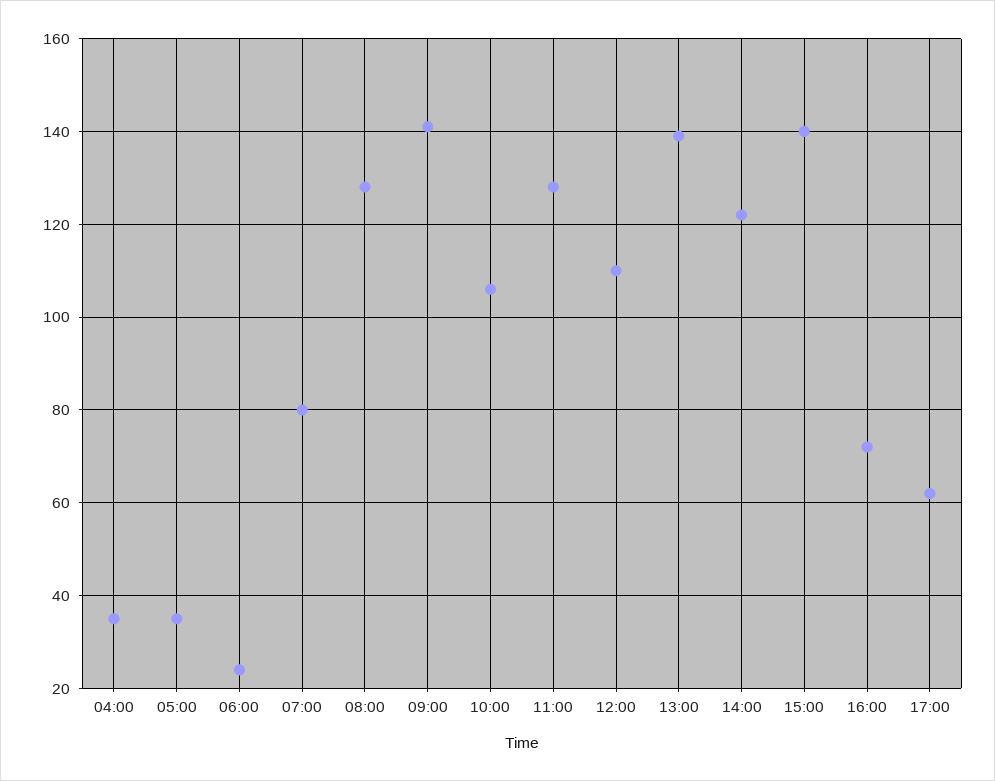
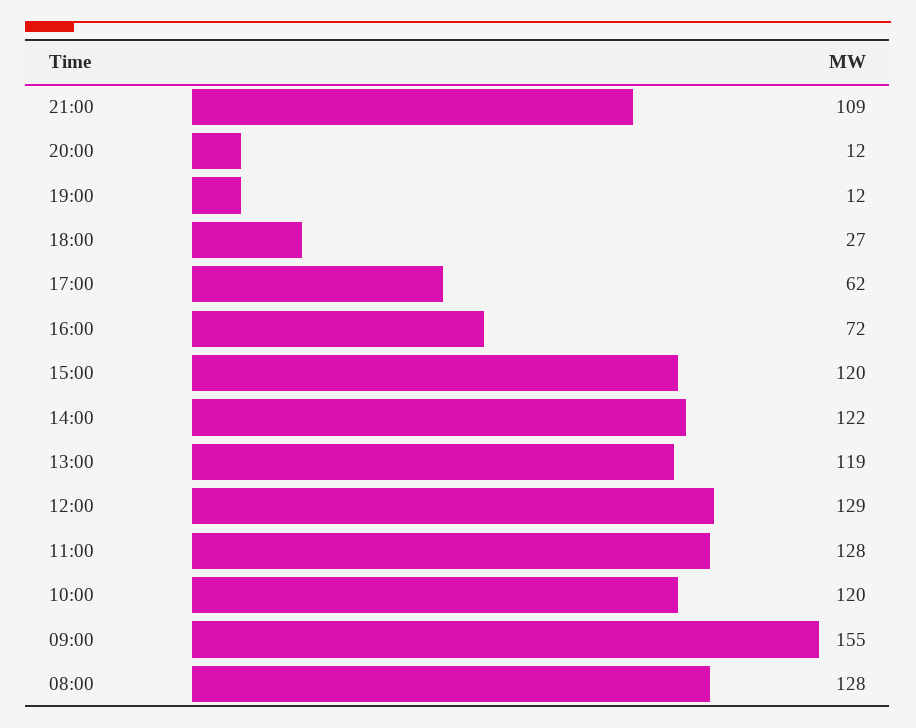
04:00: 35 -> none
05:00: 35 -> none
06:00: 25 -> none
07:00: 80 -> none
09:00: 140 -> 155
10:00: 105 -> 120
12:00: 110 -> 129
13:00: 140 -> 119
15:00: 140 -> 120
21:00: none -> 109
20:00: none -> 12
19:00: none -> 12
18:00: none -> 27

